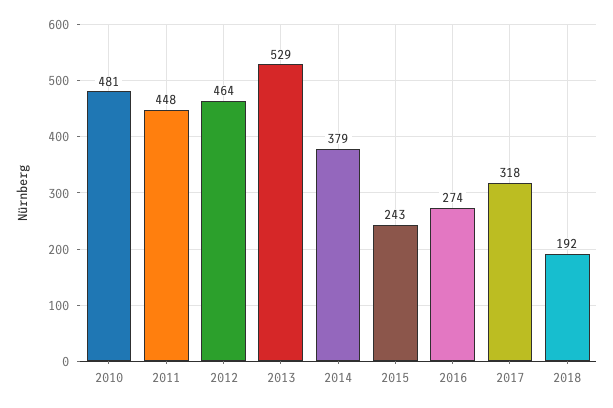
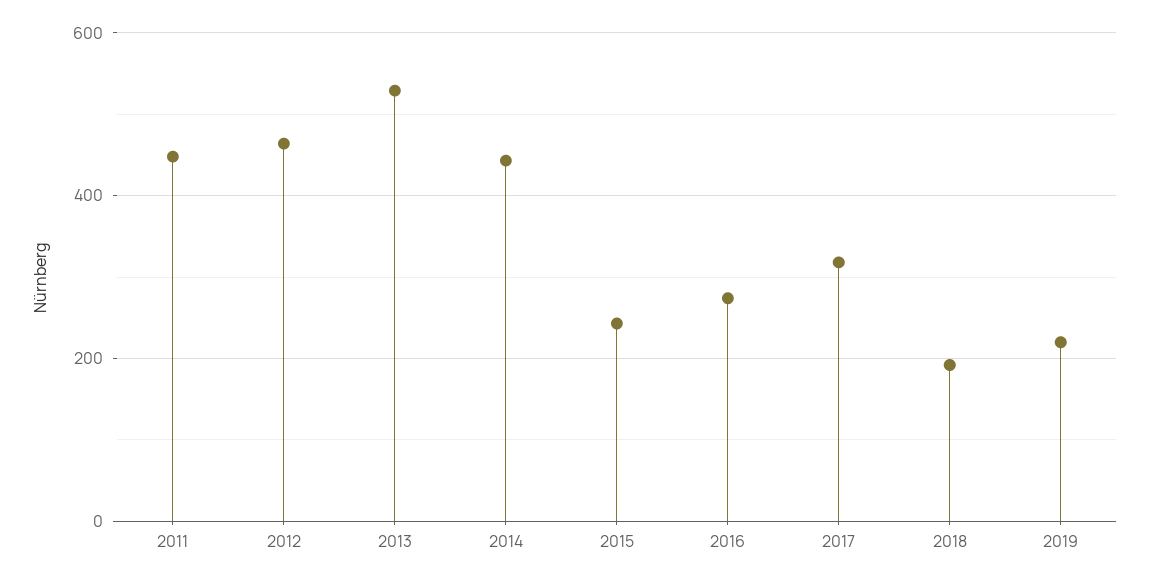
2010: 481 -> none
2014: 379 -> 440
2019: none -> 220

